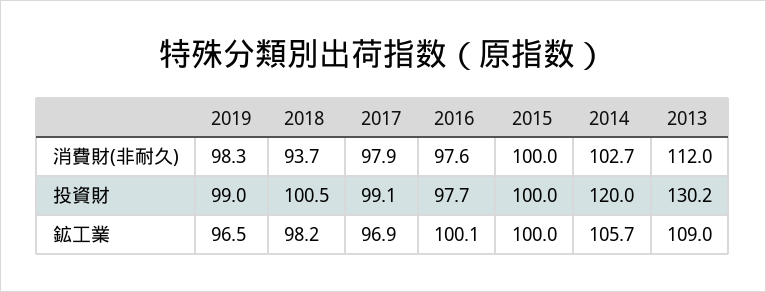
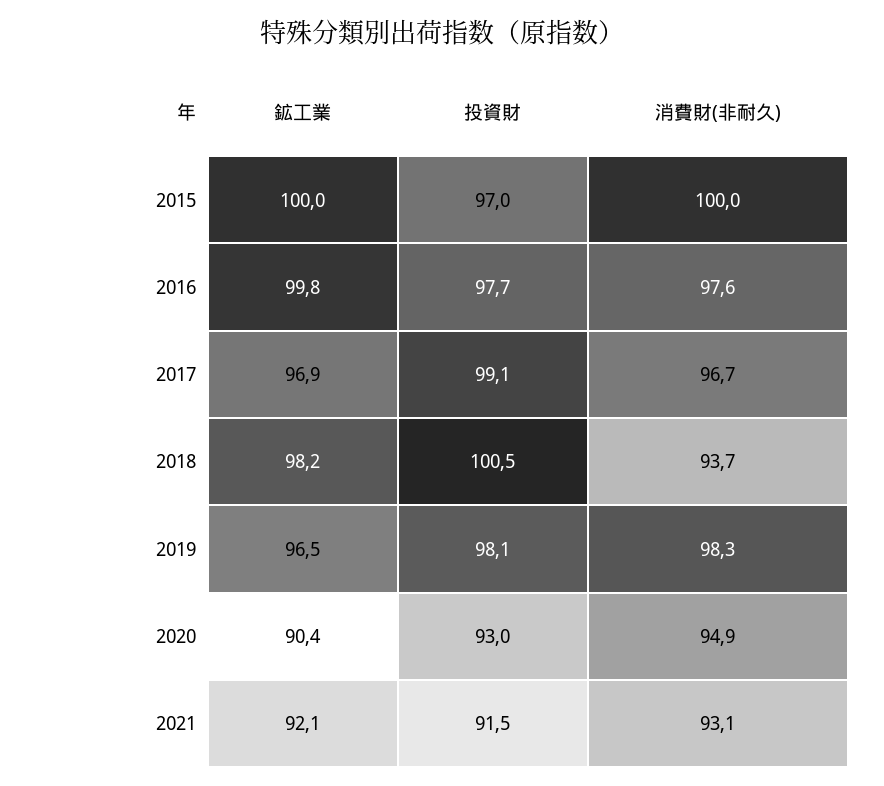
2017, 消費財(非耐久): 97.9 -> 96.7
2014, 消費財(非耐久): 102.7 -> none
2013, 消費財(非耐久): 112 -> none
2019, 投資財: 99 -> 98.1
2015, 投資財: 100 -> 97
2014, 投資財: 120 -> none
2013, 投資財: 130.2 -> none
2016, 鉱工業: 100.1 -> 99.8
2014, 鉱工業: 105.7 -> none
2013, 鉱工業: 109 -> none
2020, 鉱工業: none -> 90.4
2020, 投資財: none -> 93
2020, 消費財(非耐久): none -> 94.9
2021, 鉱工業: none -> 92.1
2021, 投資財: none -> 91.5
2021, 消費財(非耐久): none -> 93.1

